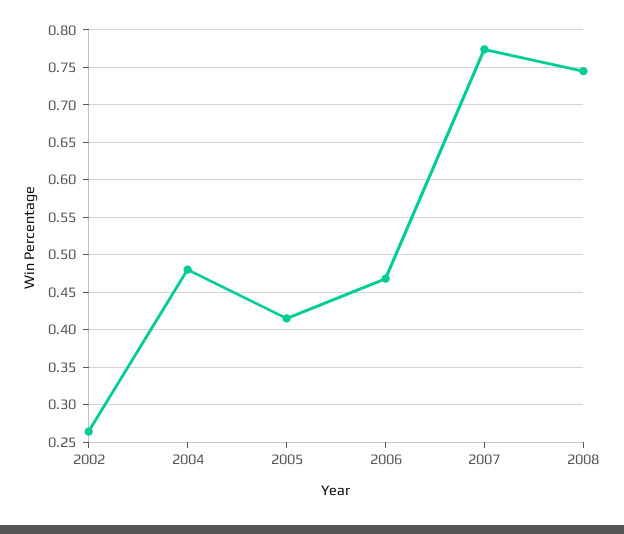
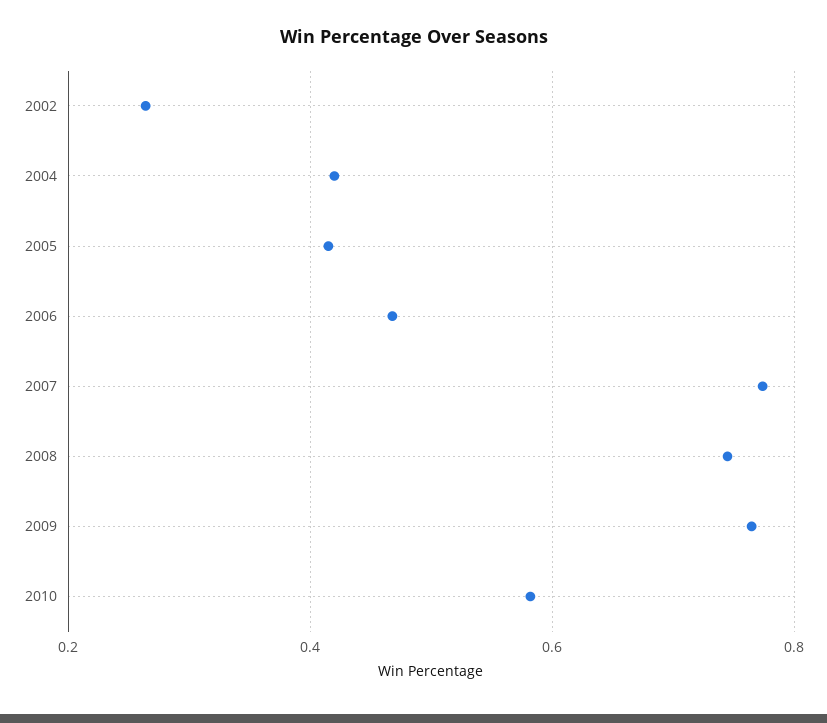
2004: 0.48 -> 0.42
2009: none -> 0.76
2010: none -> 0.58

